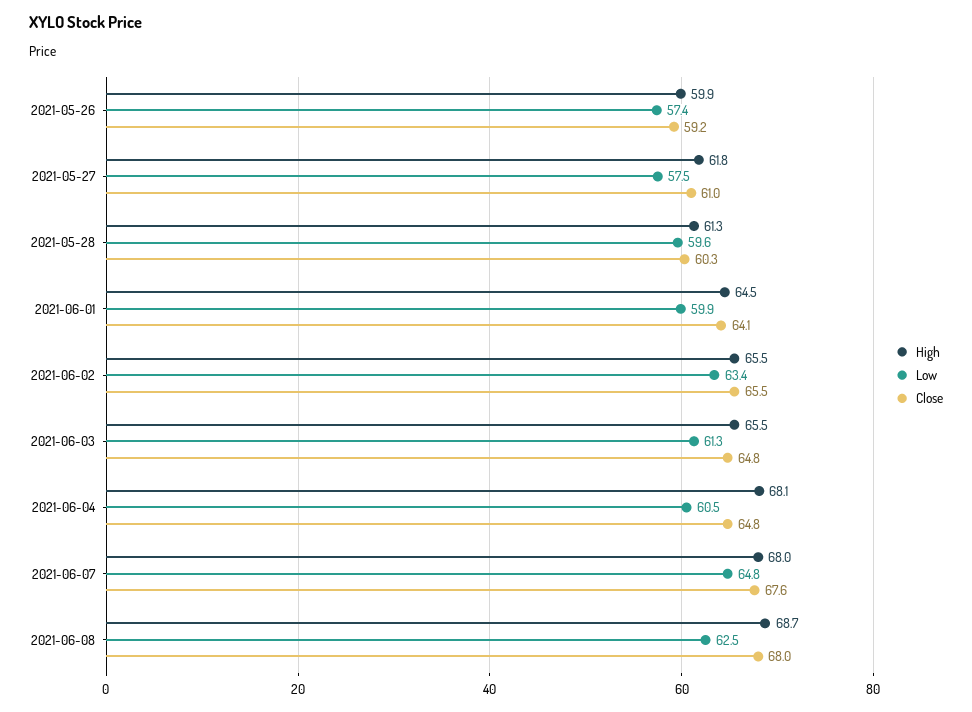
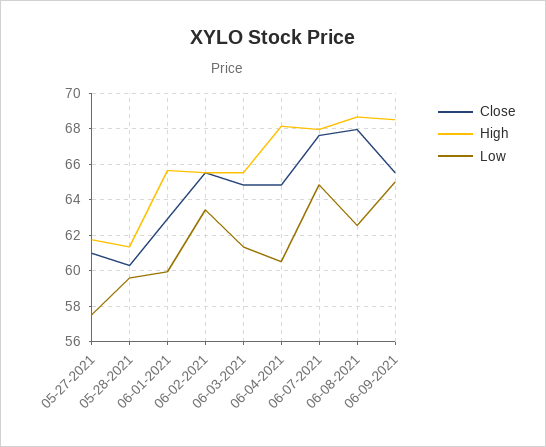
High, 2021-05-26: 59.9 -> none
Low, 2021-05-26: 57.4 -> none
Close, 2021-05-26: 59.2 -> none
High, 2021-06-01: 64.5 -> 65.5
Close, 2021-06-01: 64.1 -> 63
Close, 06-09-2021: none -> 65.5
High, 06-09-2021: none -> 68.5
Low, 06-09-2021: none -> 65

